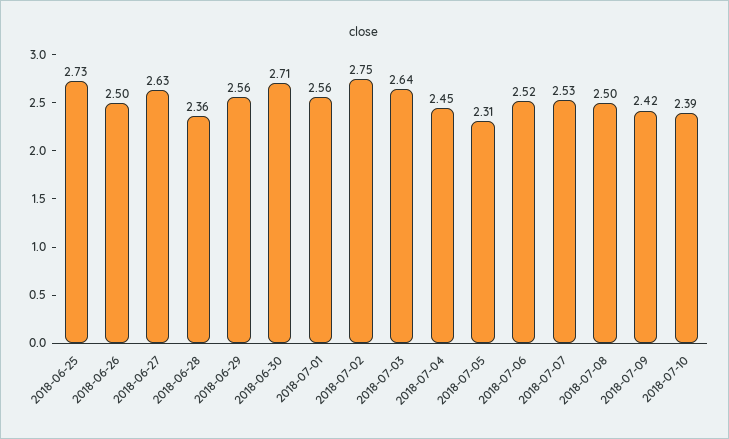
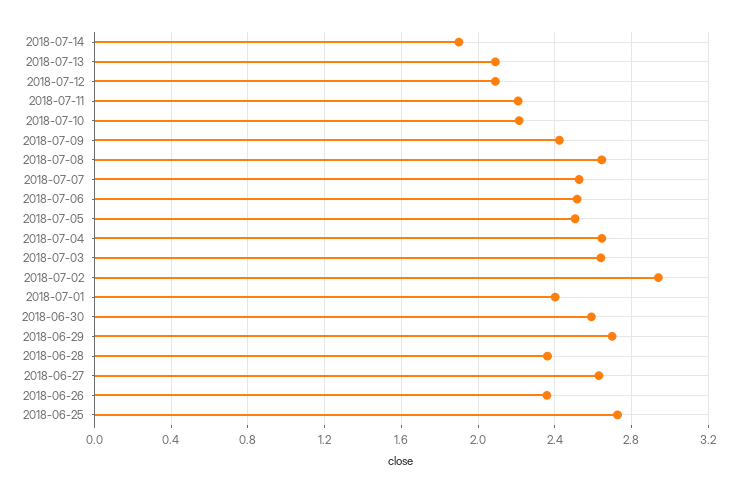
2018-06-26: 2.5 -> 2.35
2018-06-29: 2.56 -> 2.7
2018-06-30: 2.71 -> 2.6
2018-07-01: 2.56 -> 2.4
2018-07-02: 2.75 -> 2.95
2018-07-04: 2.45 -> 2.65
2018-07-05: 2.31 -> 2.5
2018-07-08: 2.5 -> 2.65
2018-07-10: 2.39 -> 2.2
2018-07-14: none -> 1.9
2018-07-13: none -> 2.1
2018-07-12: none -> 2.1
2018-07-11: none -> 2.2

